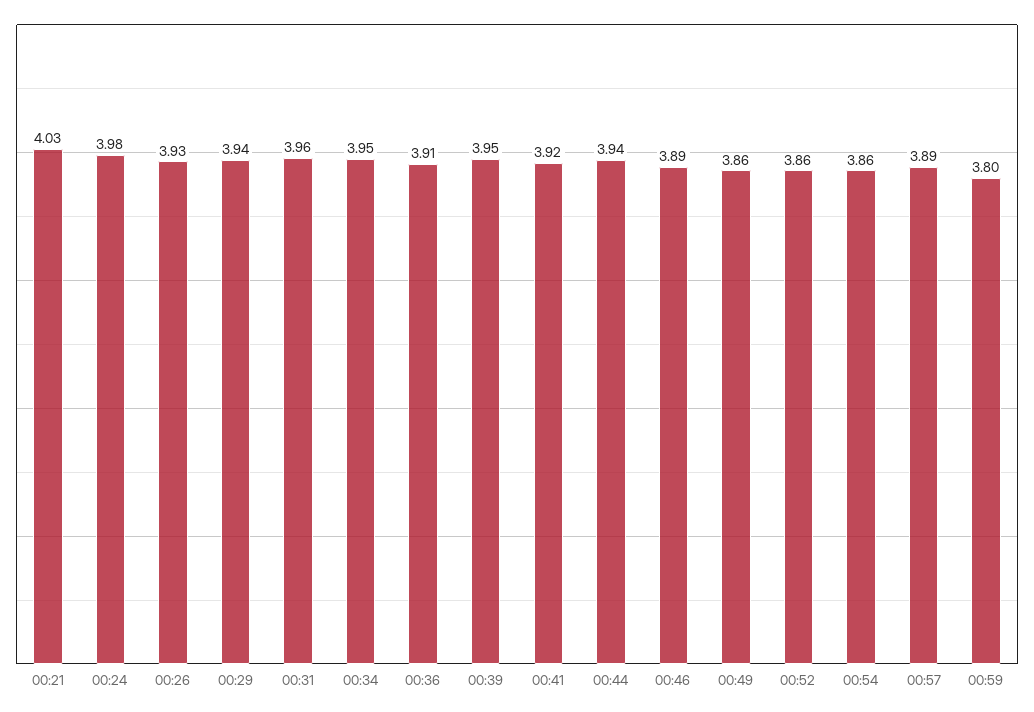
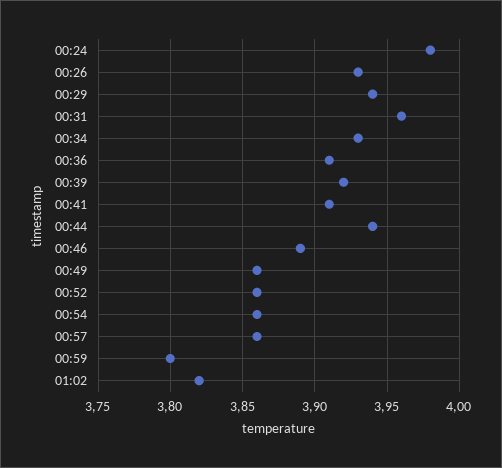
00:21: 4.03 -> none
00:34: 3.95 -> 3.93
00:39: 3.95 -> 3.92
00:41: 3.92 -> 3.91
00:57: 3.89 -> 3.86
01:02: none -> 3.82

